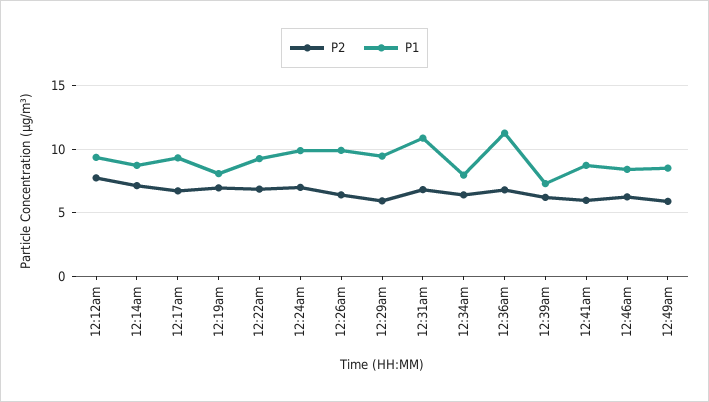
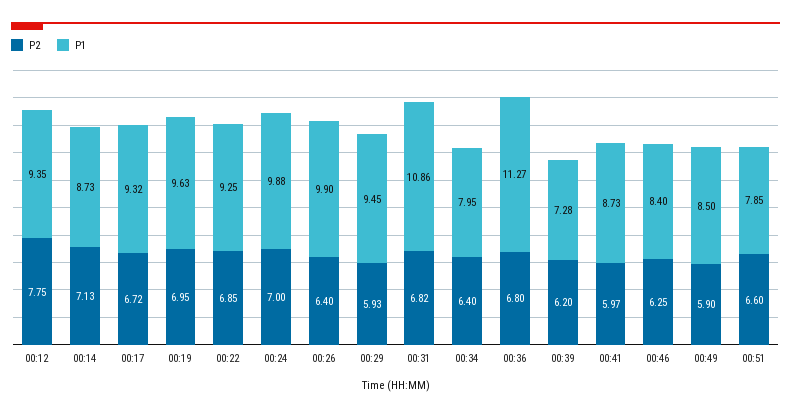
P1, 12:19am: 8 -> 9.63
P2, 00:51: none -> 6.6
P1, 00:51: none -> 7.85

